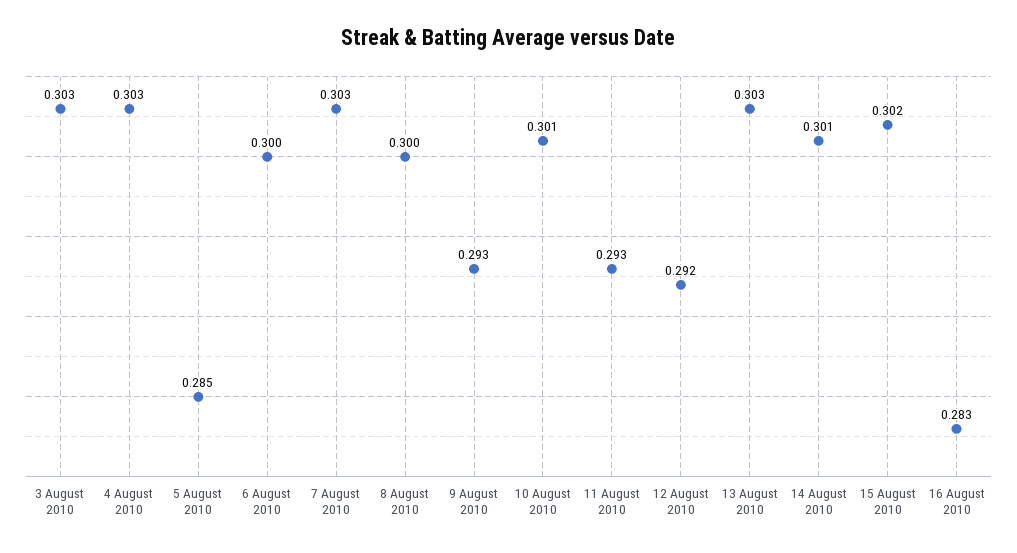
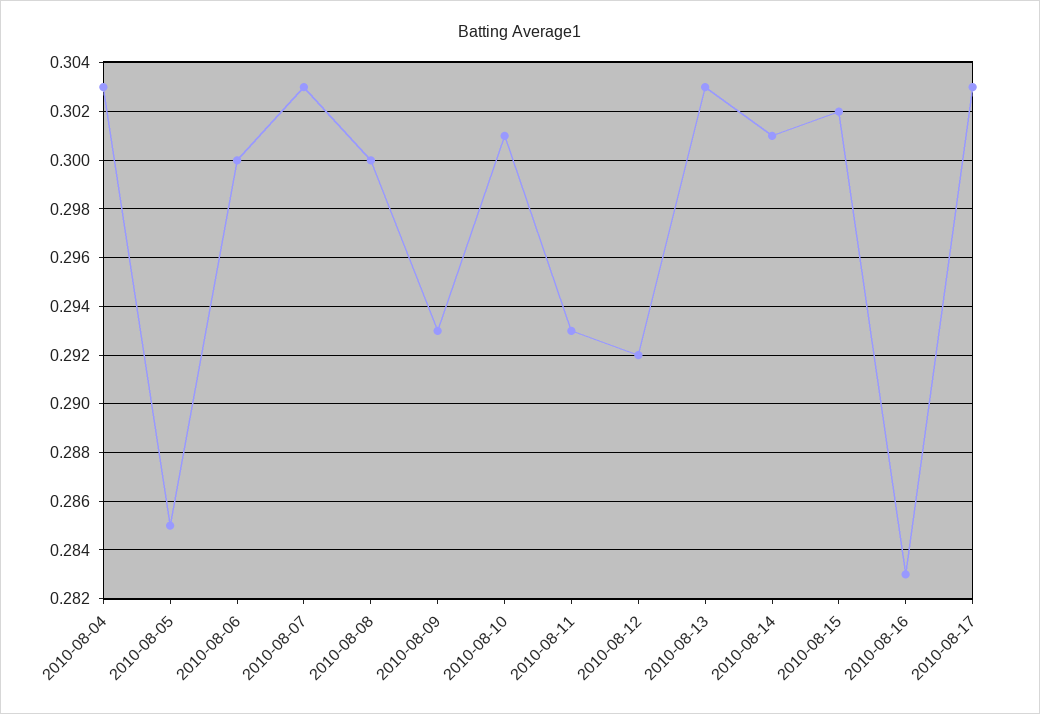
3 August 2010: 0.303 -> none
2010-08-17: none -> 0.303

